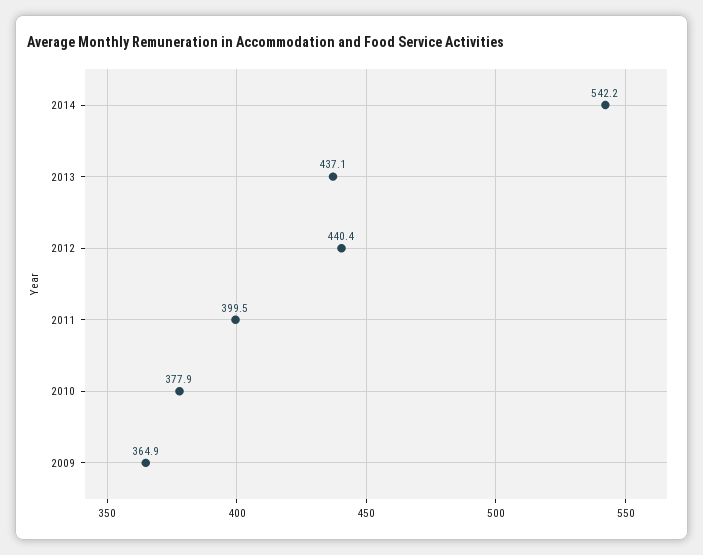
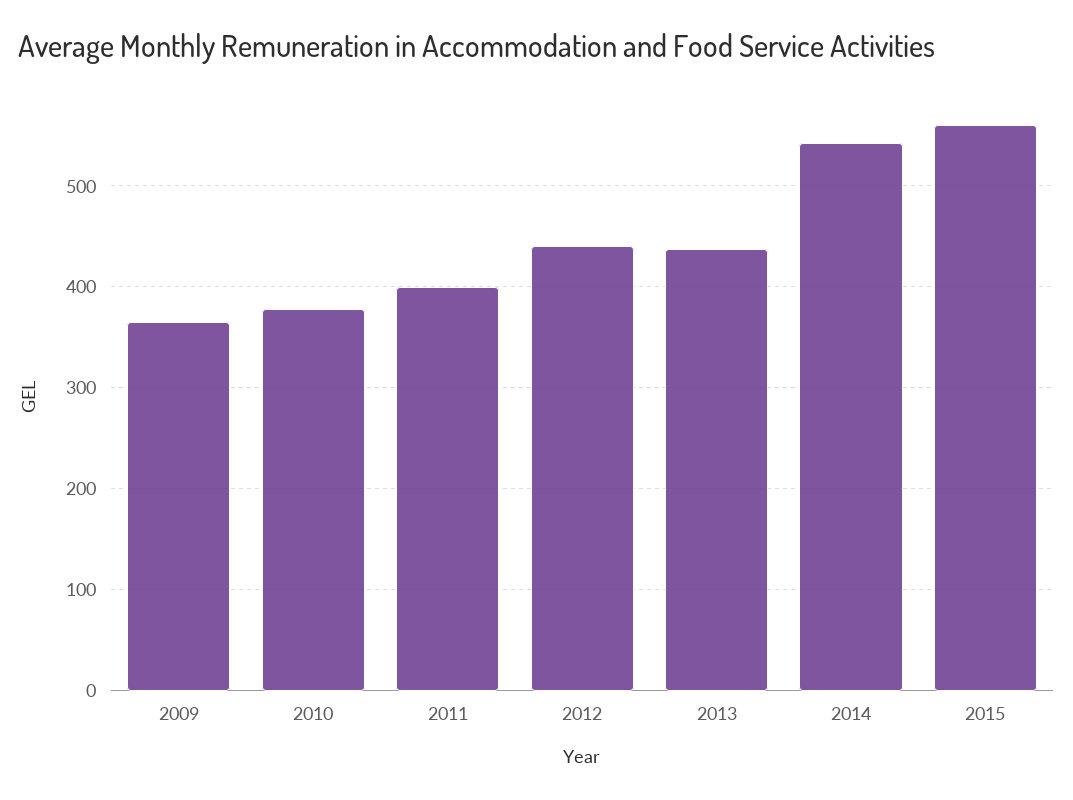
2015: none -> 560

